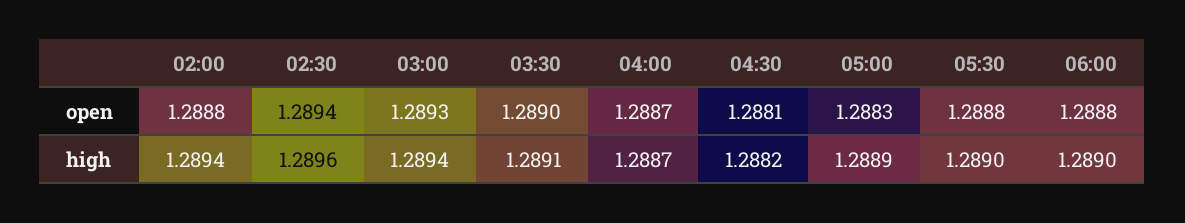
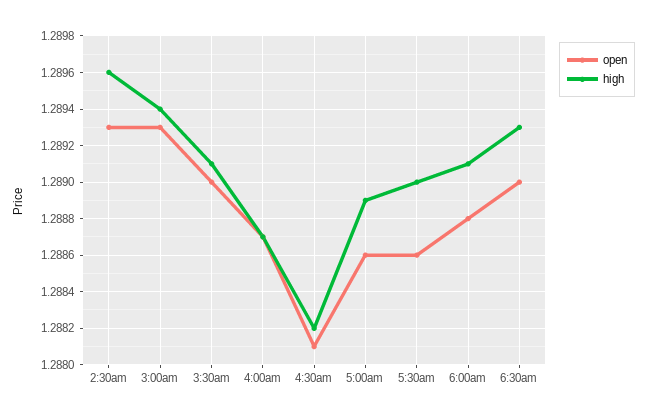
open, 02:00: 1.2888 -> none
open, 02:30: 1.2894 -> 1.2893
open, 05:00: 1.2883 -> 1.2886
open, 05:30: 1.2888 -> 1.2886
high, 02:00: 1.2894 -> none
high, 06:00: 1.289 -> 1.2891
open, 6:30am: none -> 1.289
high, 6:30am: none -> 1.2893

